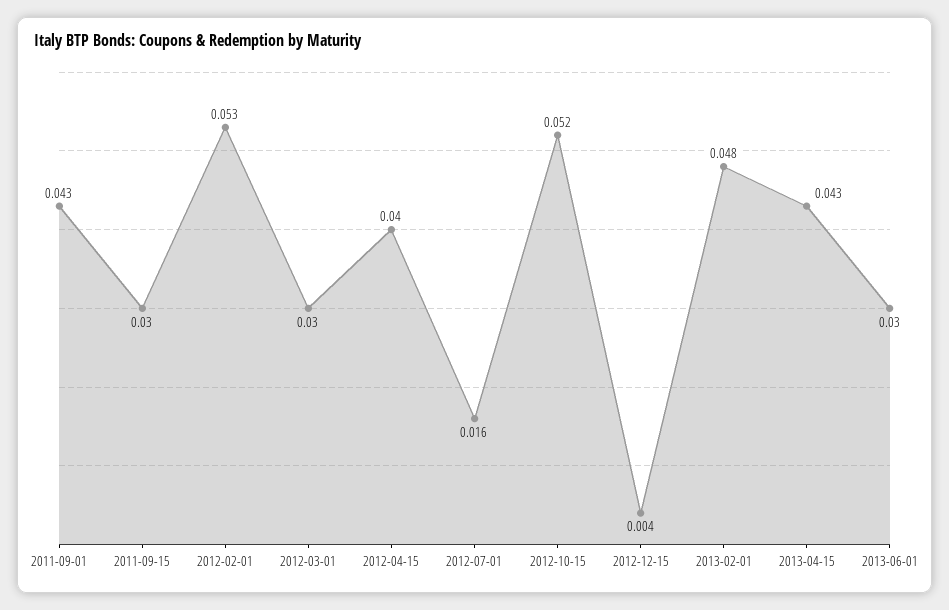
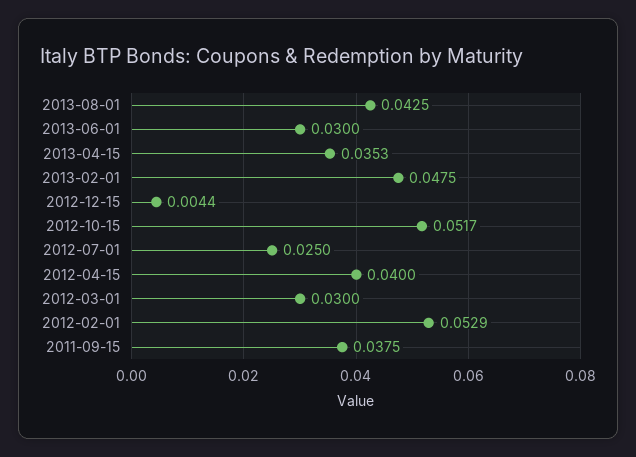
2011-09-01: 0.043 -> none
2011-09-15: 0.03 -> 0.0375
2012-07-01: 0.016 -> 0.025
2013-04-15: 0.043 -> 0.0353
2013-08-01: none -> 0.0425

